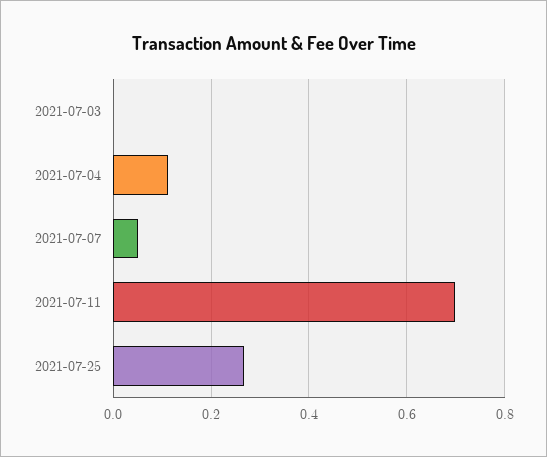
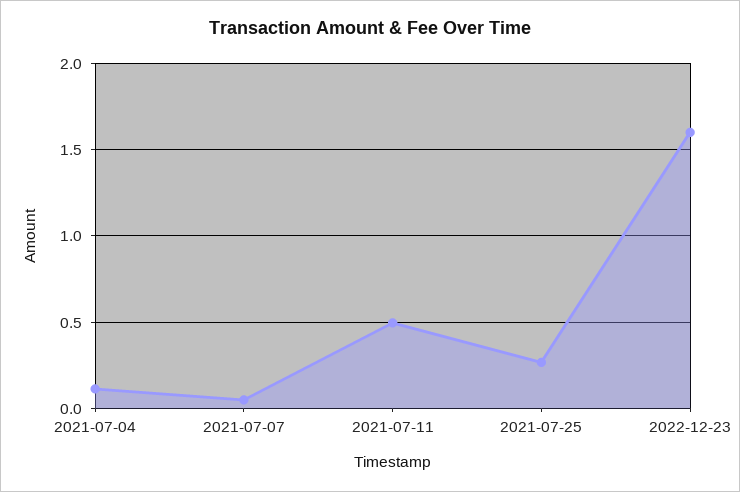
2021-07-03: 0 -> none
2021-07-11: 0.7 -> 0.5
2022-12-23: none -> 1.6

